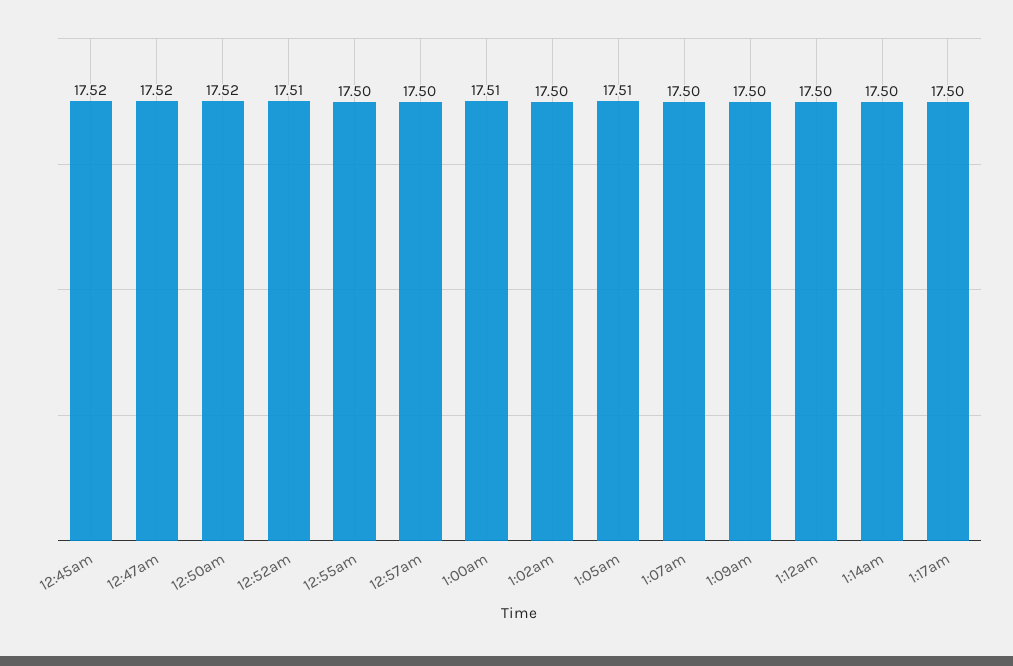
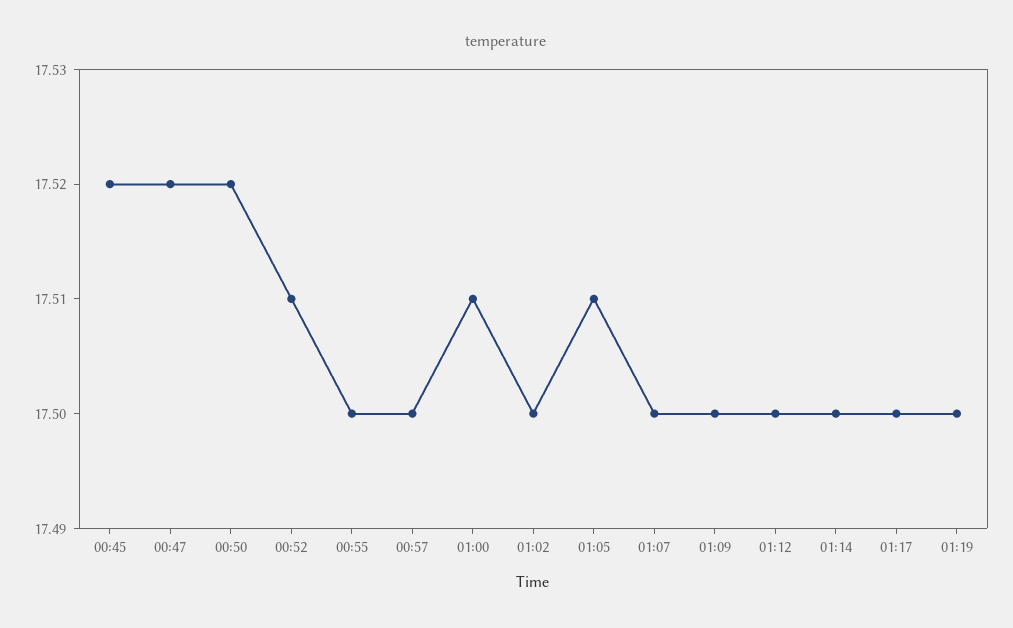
01:19: none -> 17.5

